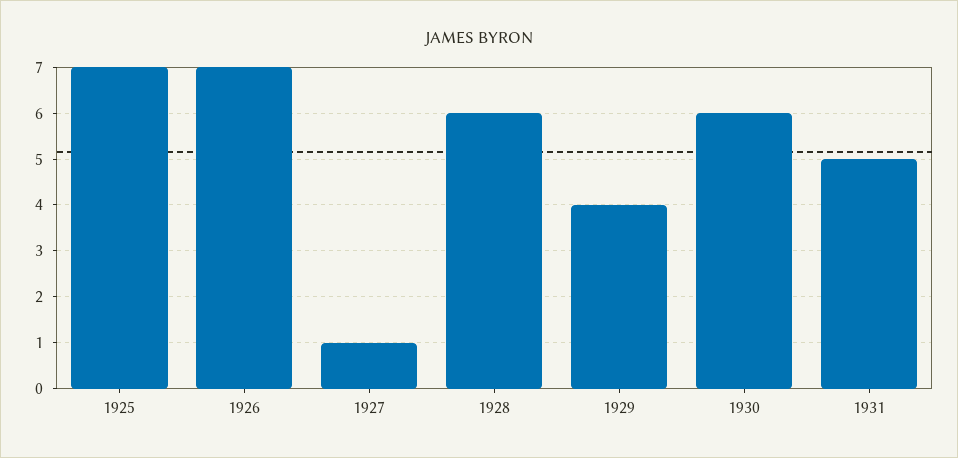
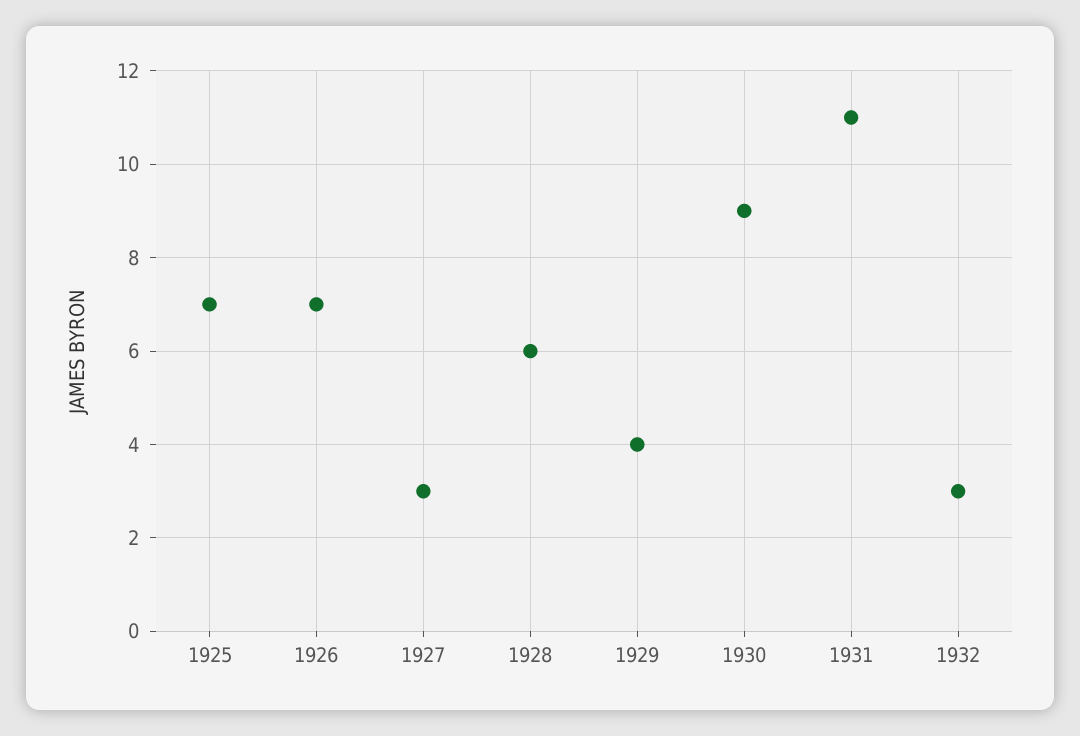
1927: 1 -> 3
1930: 6 -> 9
1931: 5 -> 11
1932: none -> 3

